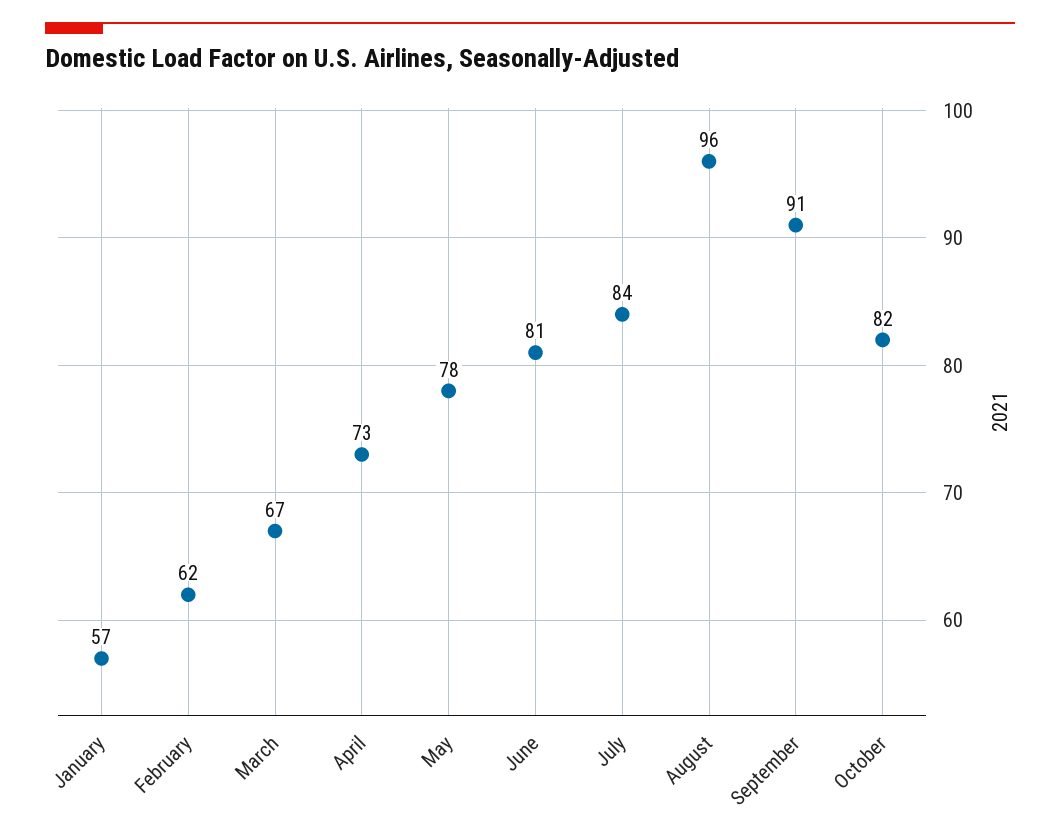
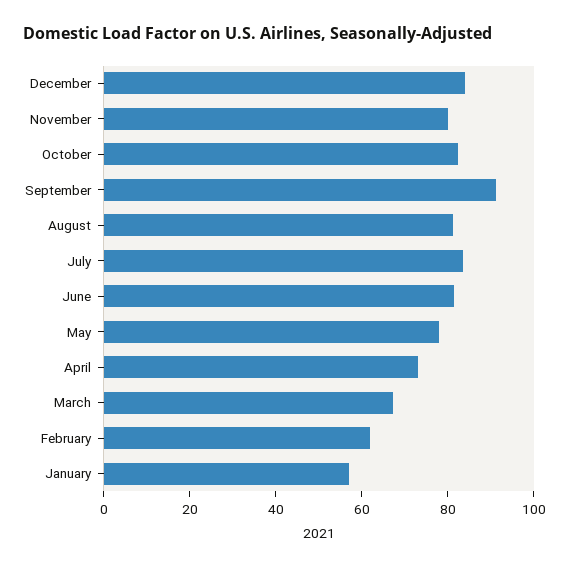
August: 96 -> 80
December: none -> 85
November: none -> 80

